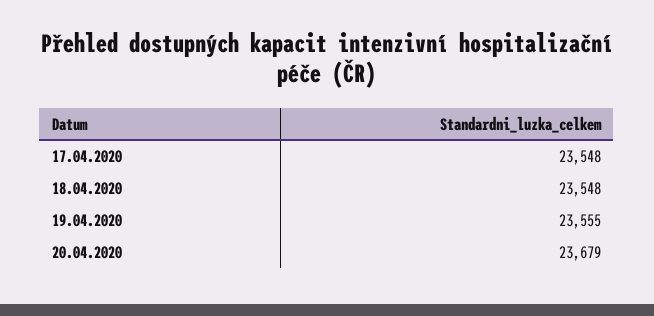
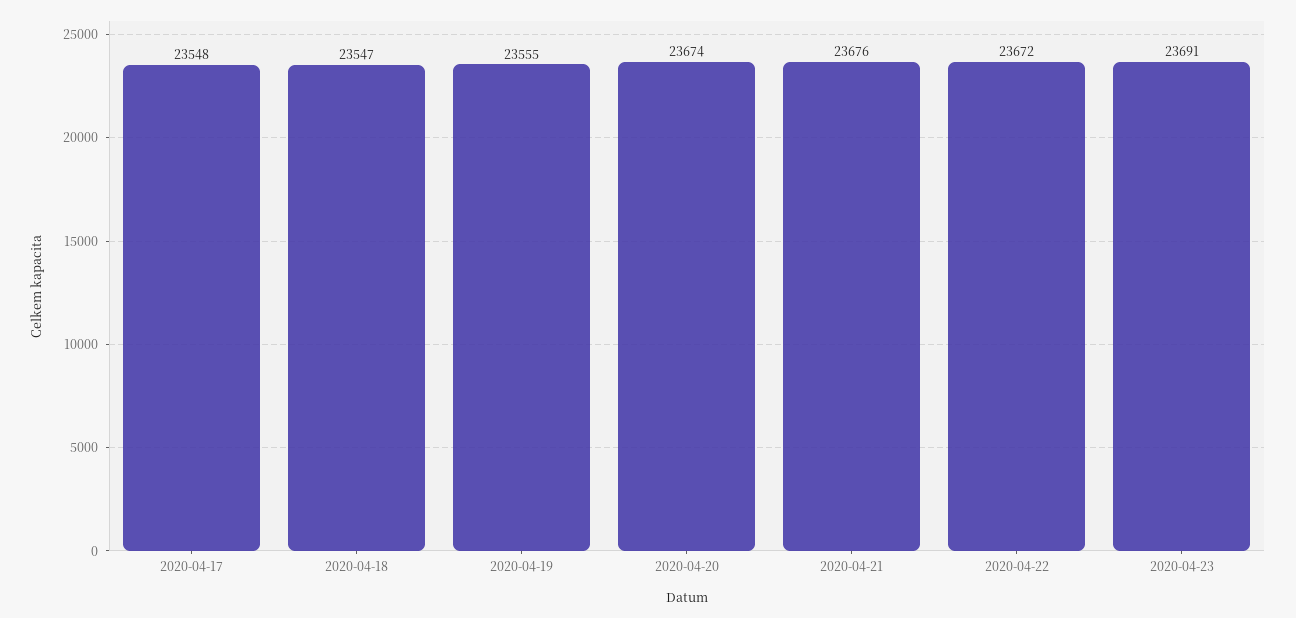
18.04.2020: 23548 -> 23547
20.04.2020: 23679 -> 23674
2020-04-21: none -> 23676
2020-04-22: none -> 23672
2020-04-23: none -> 23691

